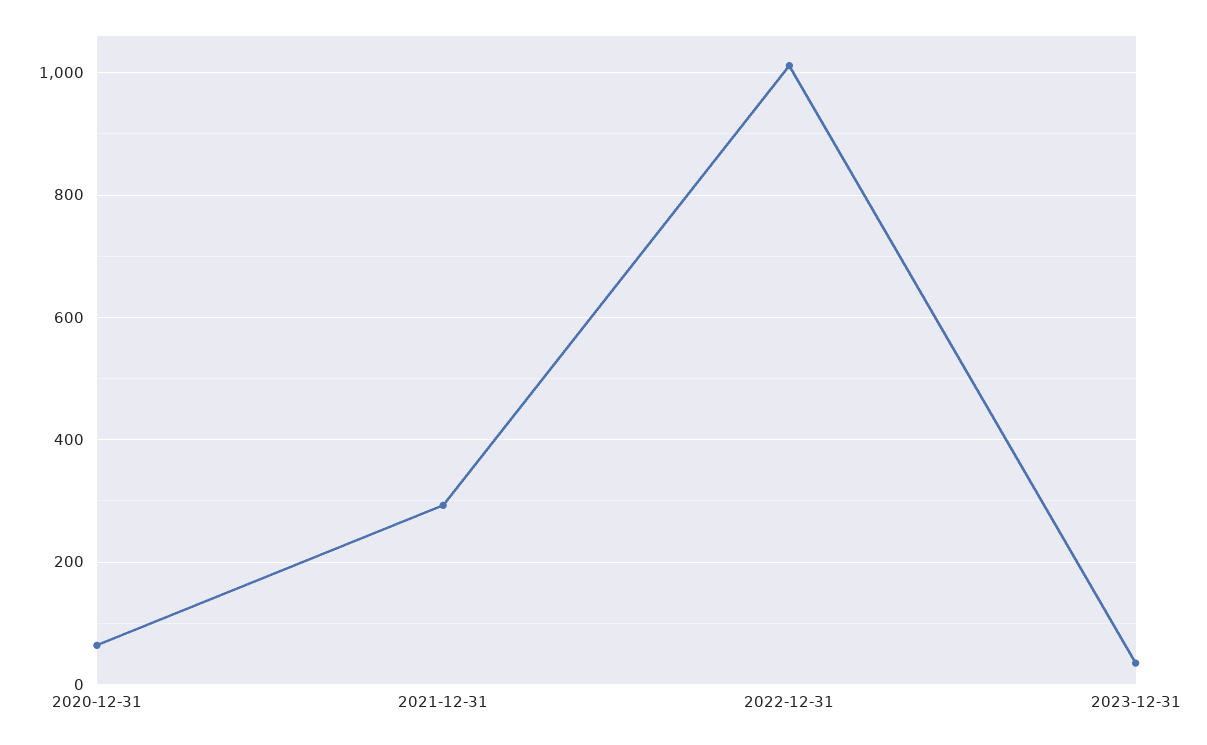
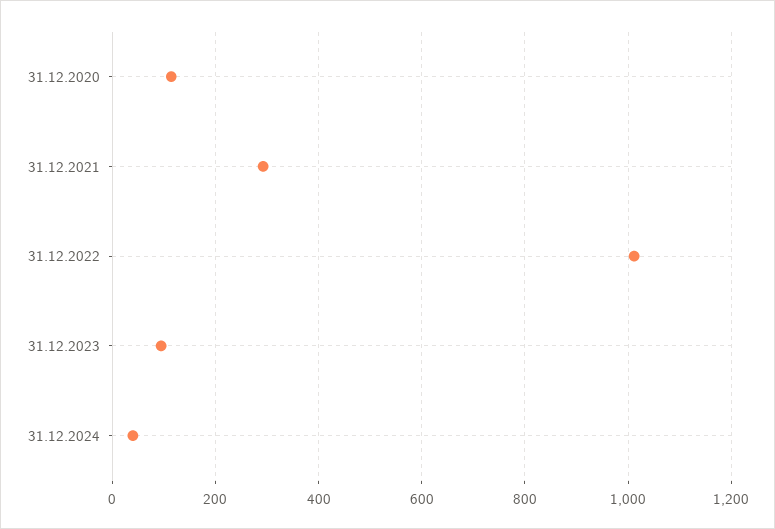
2020-12-31: 60 -> 120
2023-12-31: 40 -> 100
31.12.2024: none -> 40

